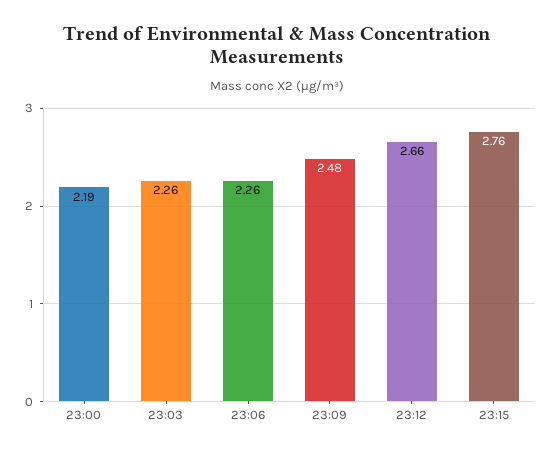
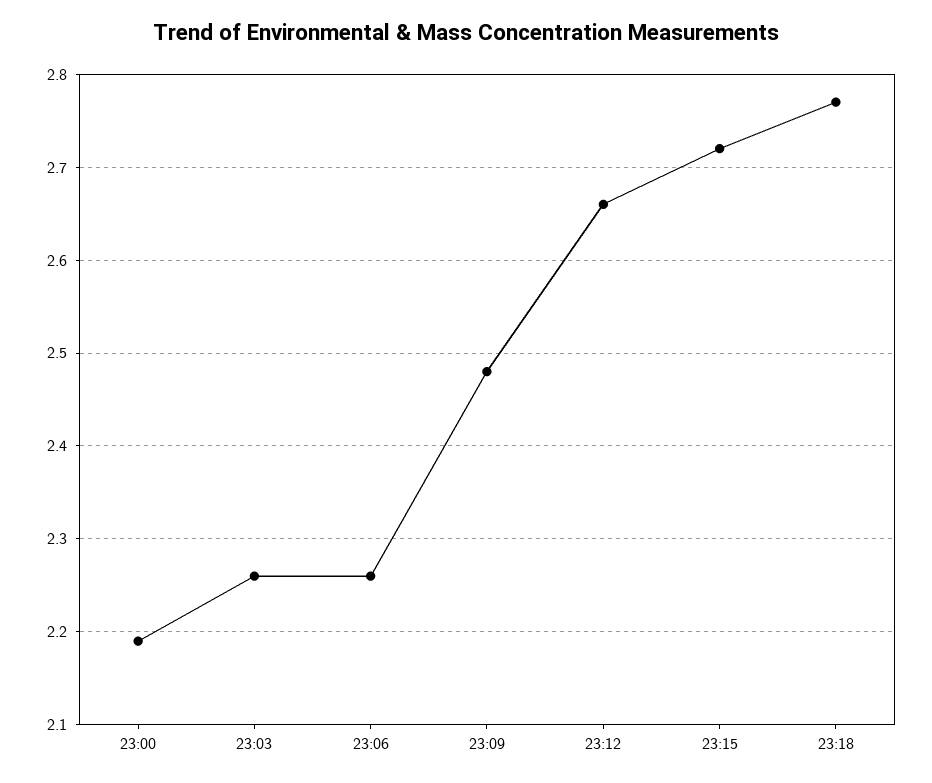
23:15: 2.76 -> 2.72
23:18: none -> 2.77

